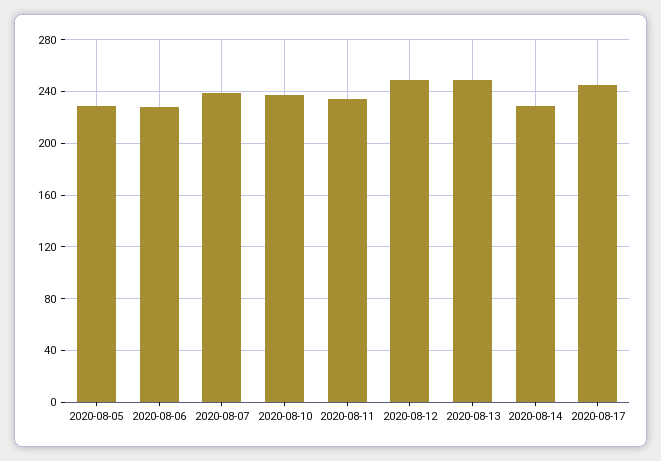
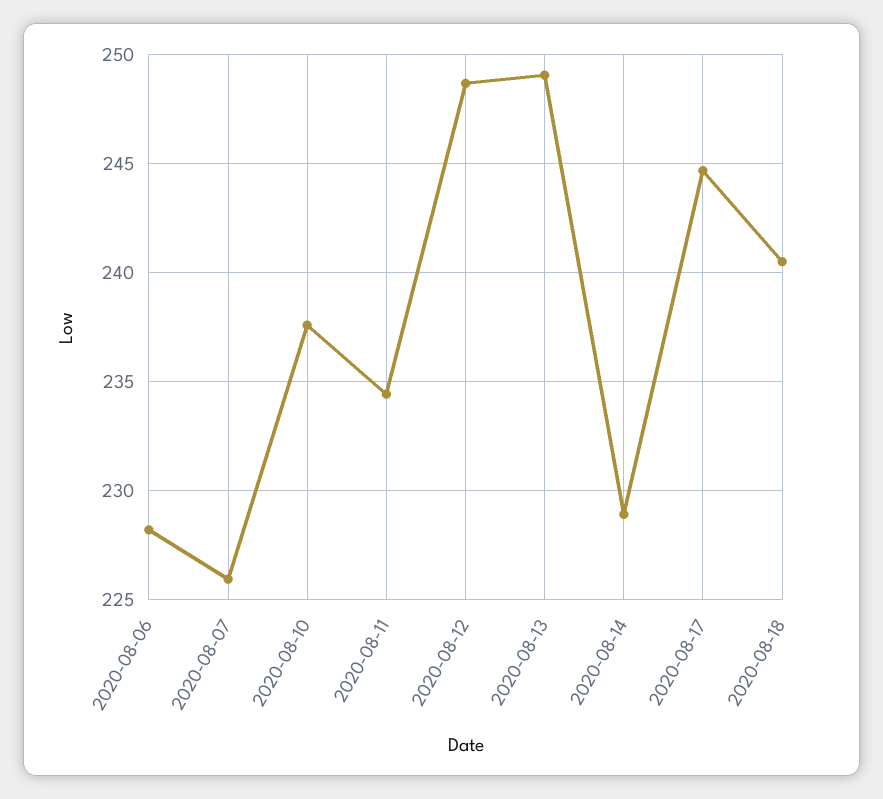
2020-08-05: 230 -> none
2020-08-07: 240 -> 226
2020-08-18: none -> 240.5

